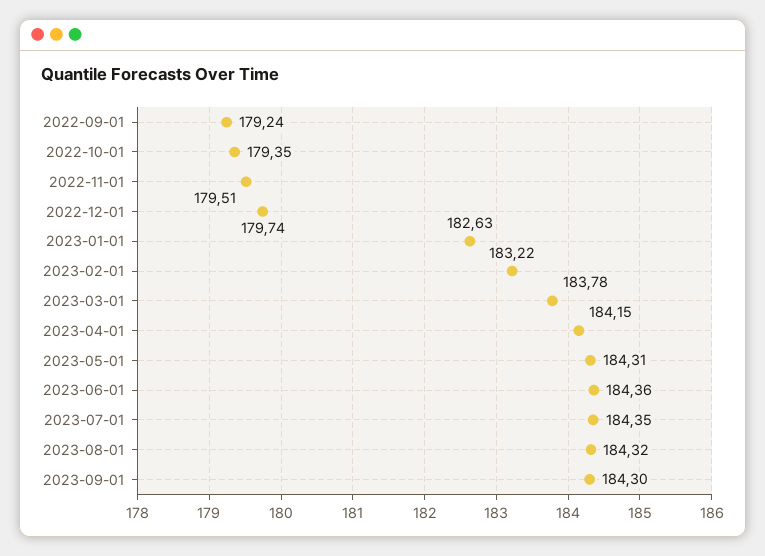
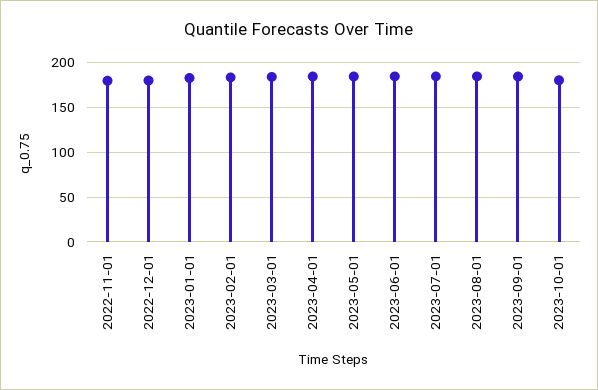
2022-09-01: 179.24 -> none
2022-10-01: 179.35 -> none
2023-10-01: none -> 180

